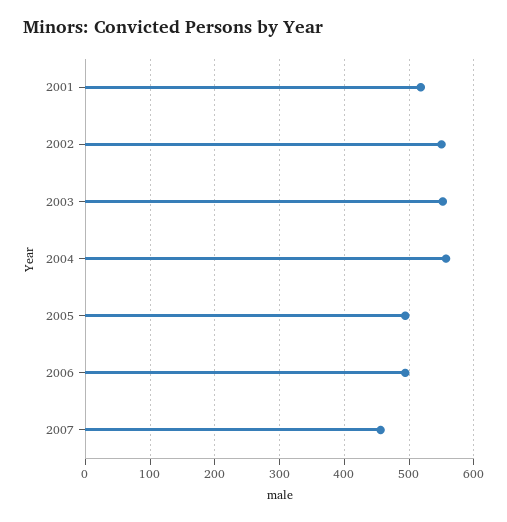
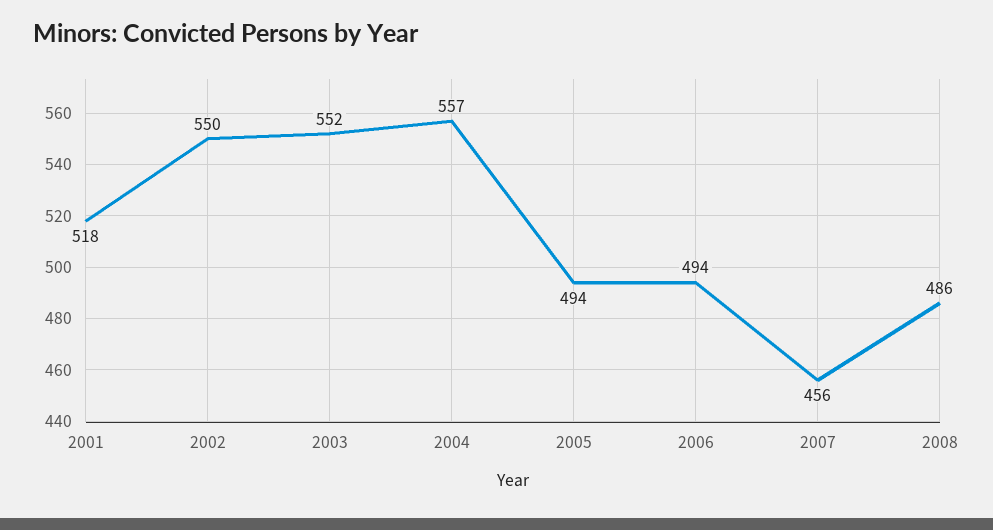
2008: none -> 486

